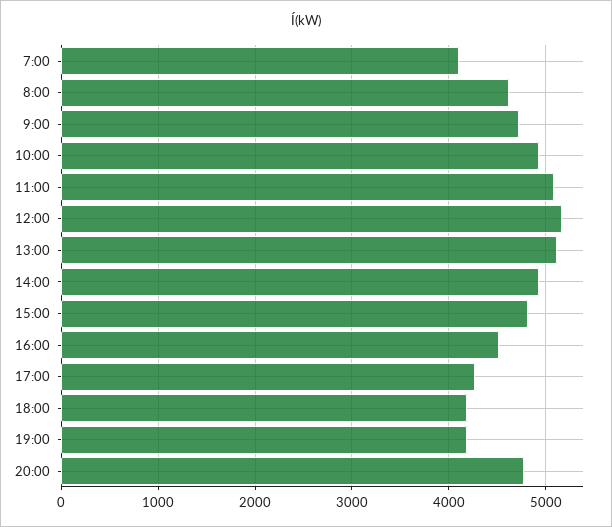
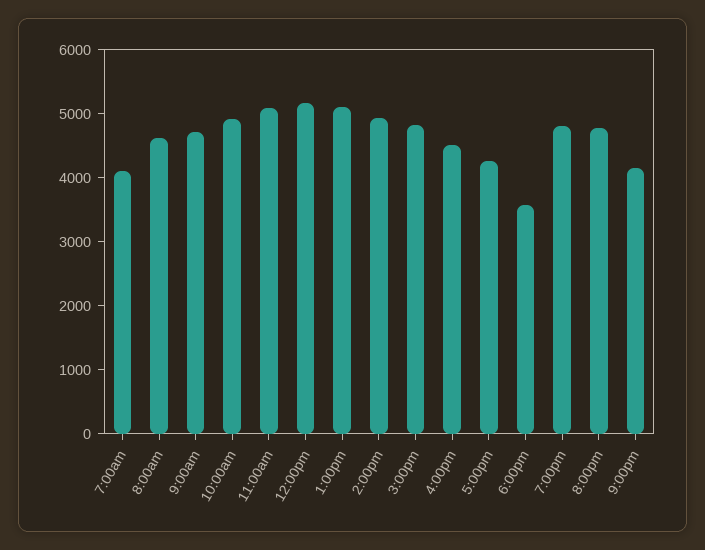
18:00: 4200 -> 3600
19:00: 4200 -> 4800
9:00pm: none -> 4200

